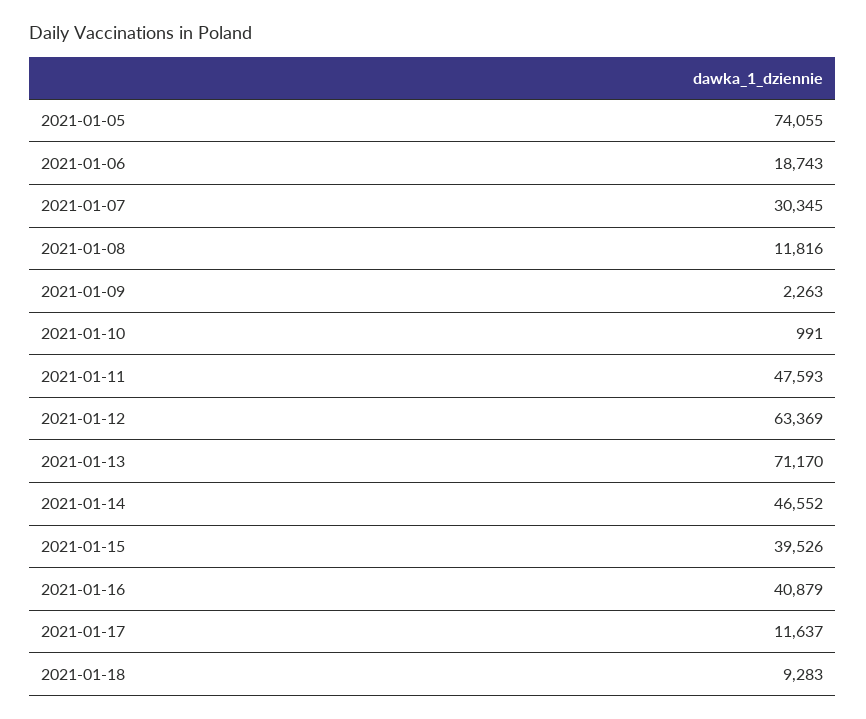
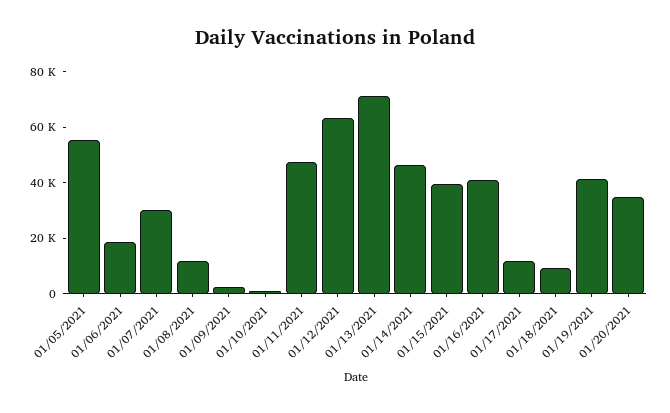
2021-01-05: 74055 -> 55000
01/19/2021: none -> 40000
01/20/2021: none -> 35000

